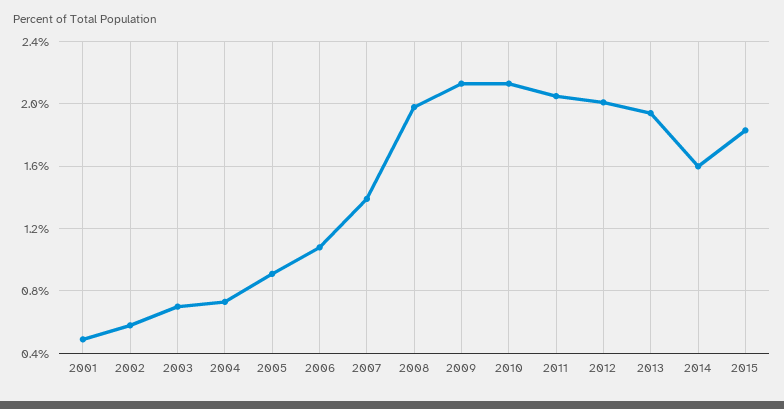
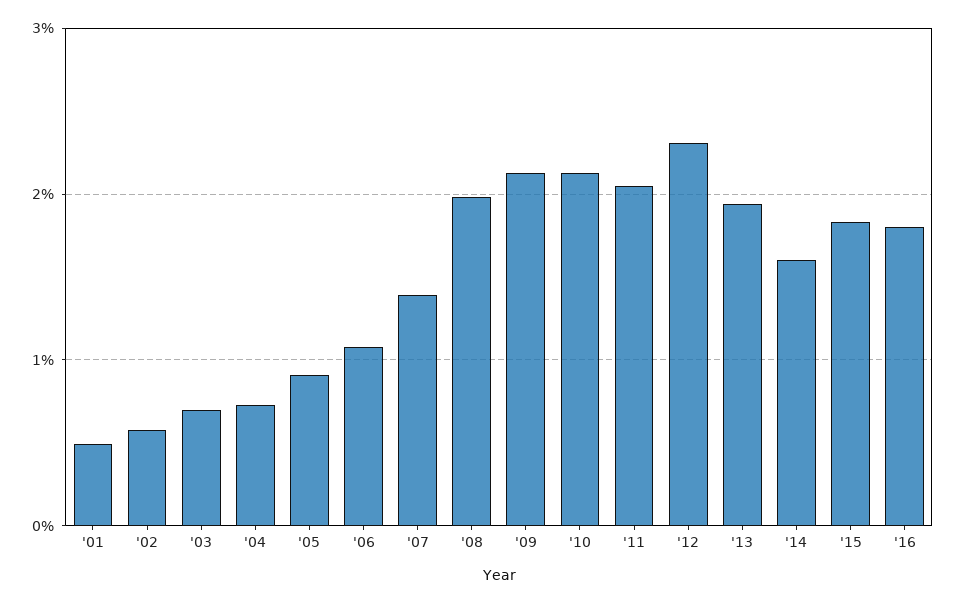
2012: 2 -> 2.3
'16: none -> 1.8

